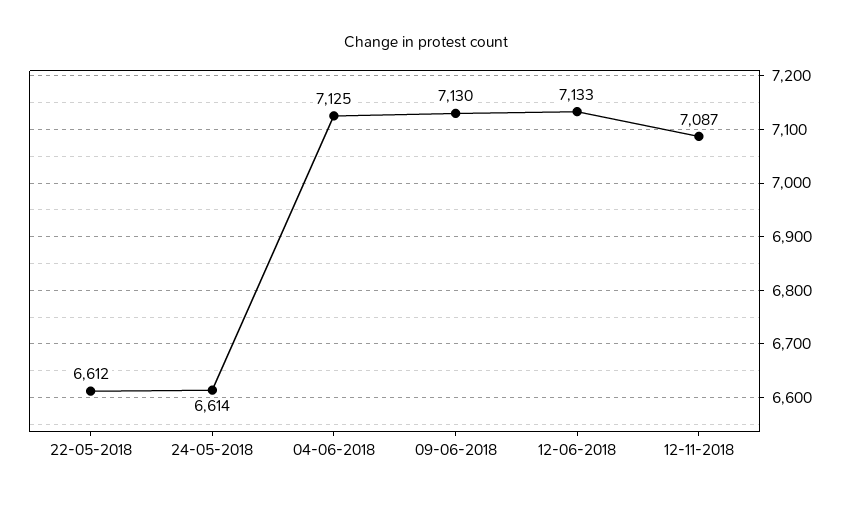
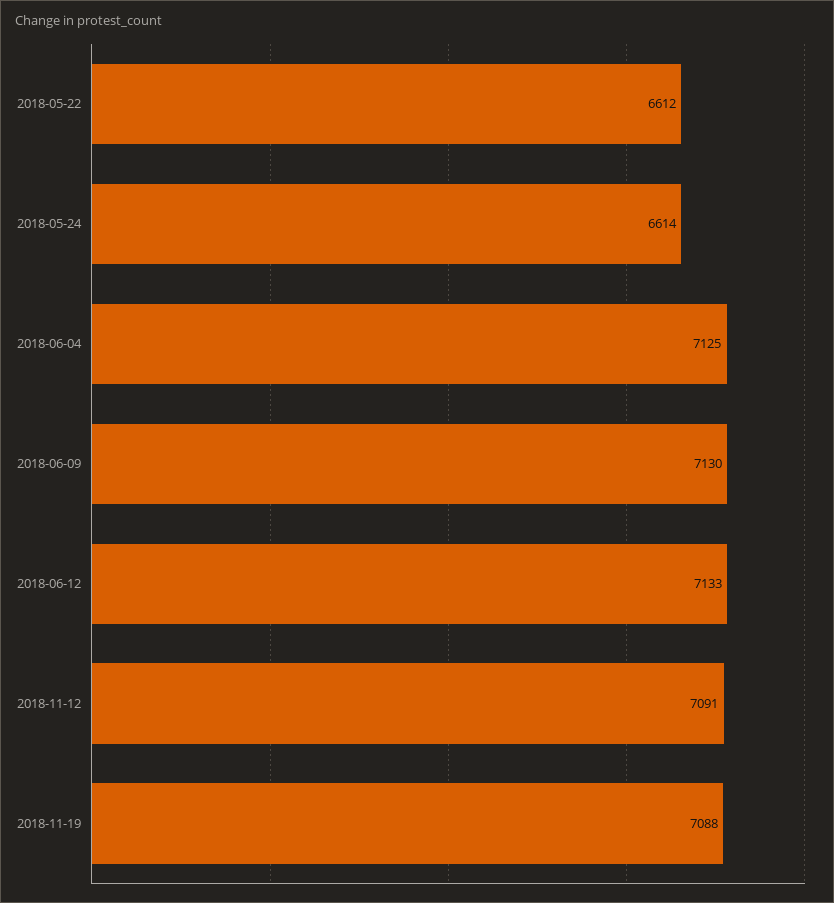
12-11-2018: 7087 -> 7091
2018-11-19: none -> 7088

